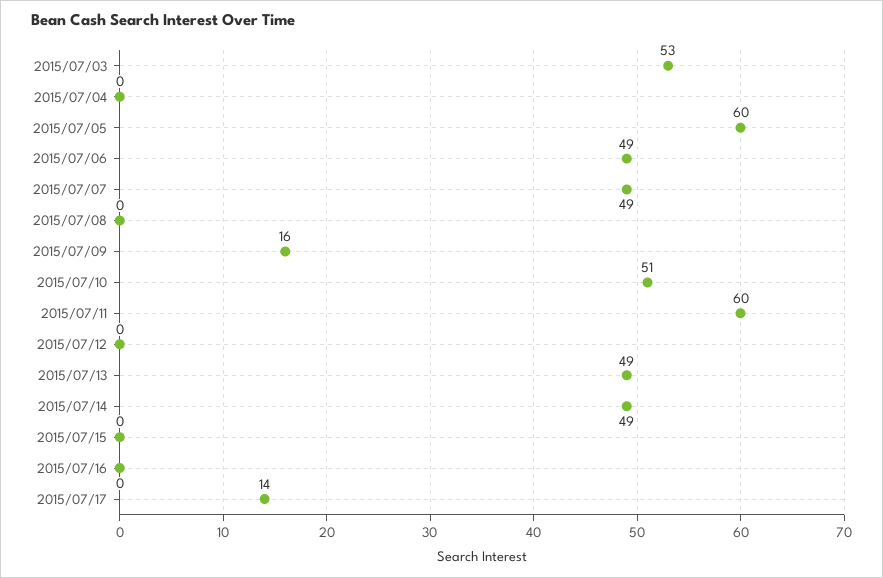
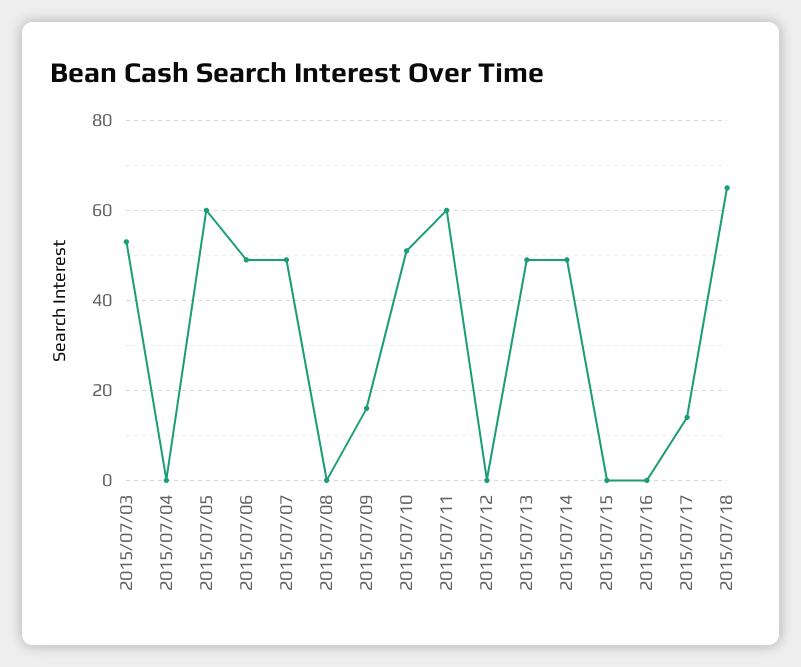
2015/07/18: none -> 65

